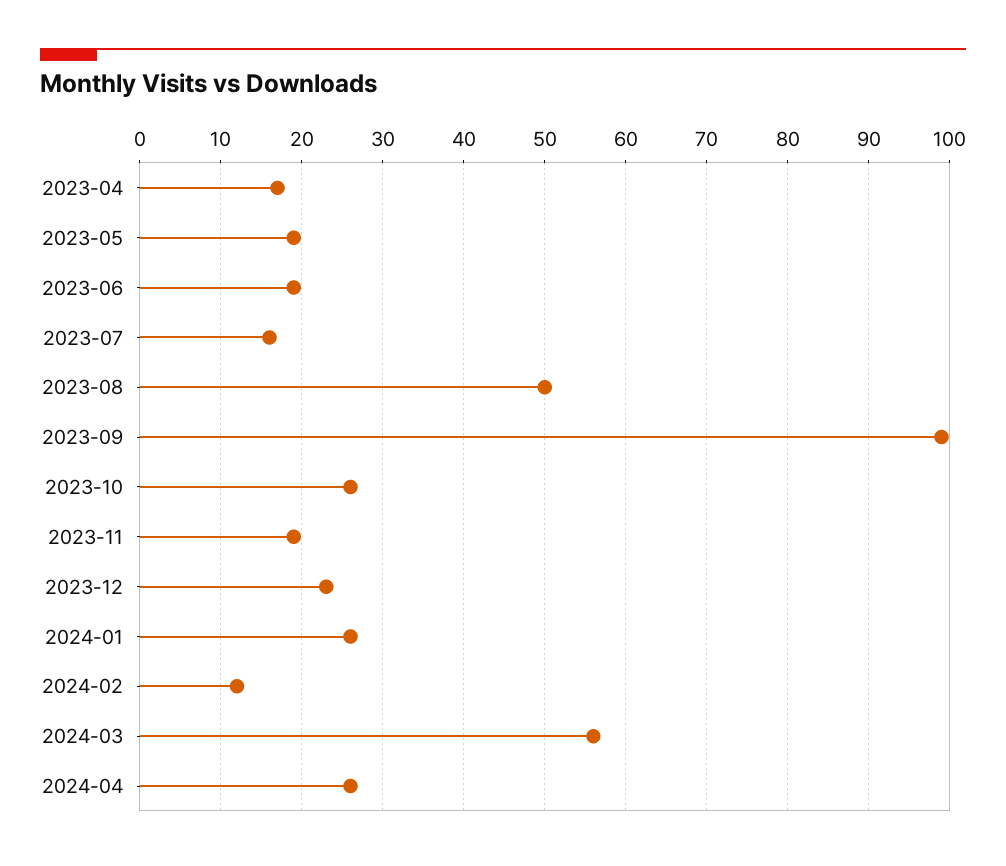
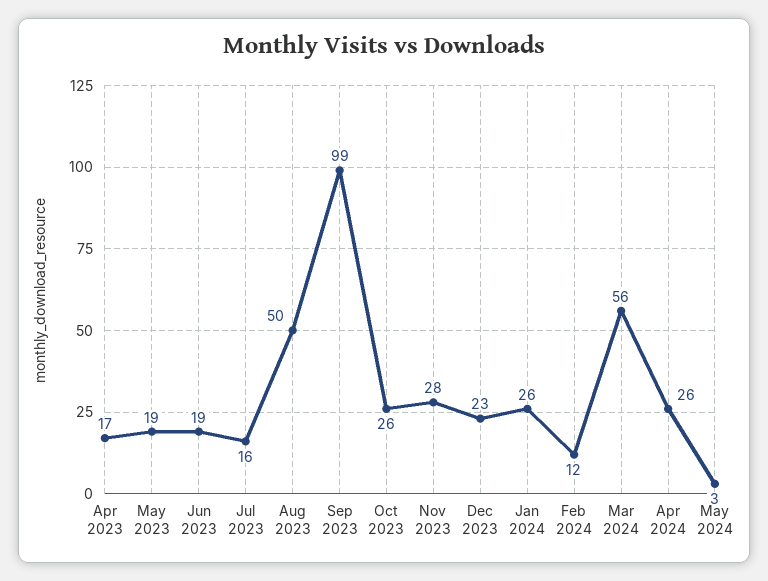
2023-11: 19 -> 28
May 2024: none -> 3

